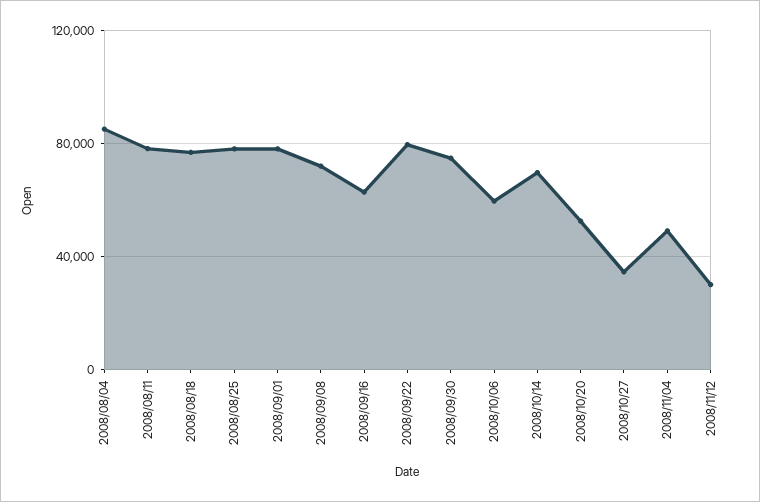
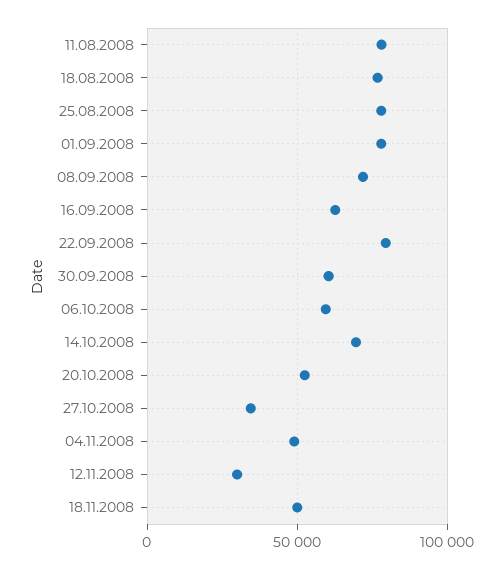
2008/08/04: 85000 -> none
2008/09/30: 75000 -> 60000
18.11.2008: none -> 50000

